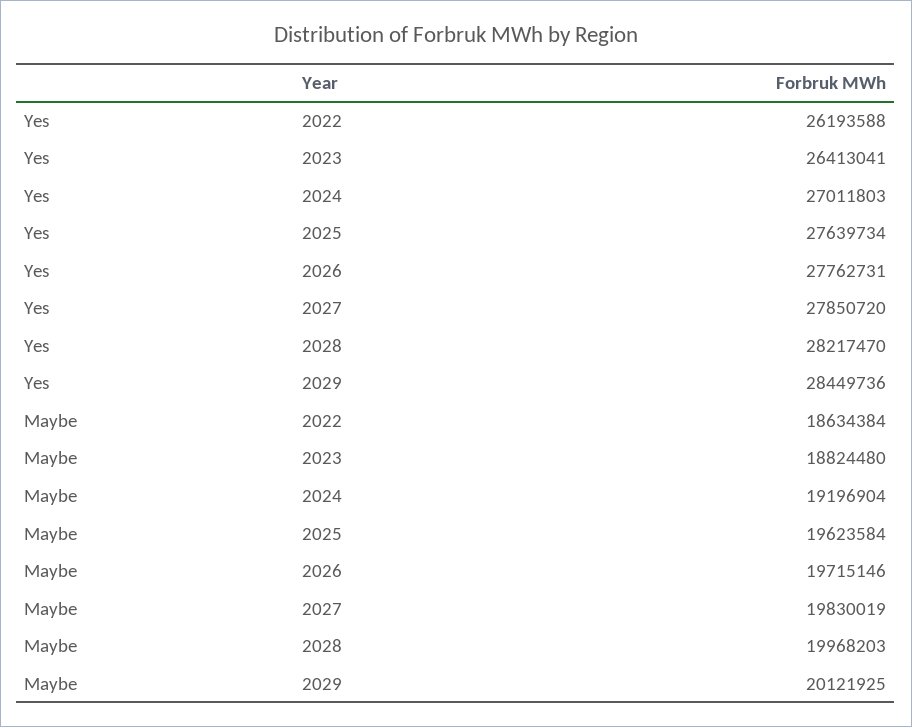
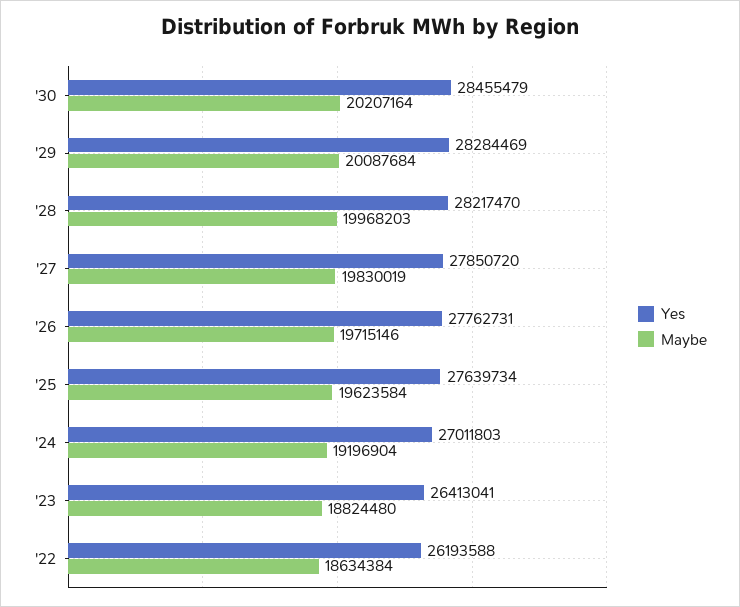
Yes, 2029: 28449736 -> 28284469
Maybe, 2029: 20121925 -> 20087684
Yes, '30: none -> 28455479
Maybe, '30: none -> 20207164

